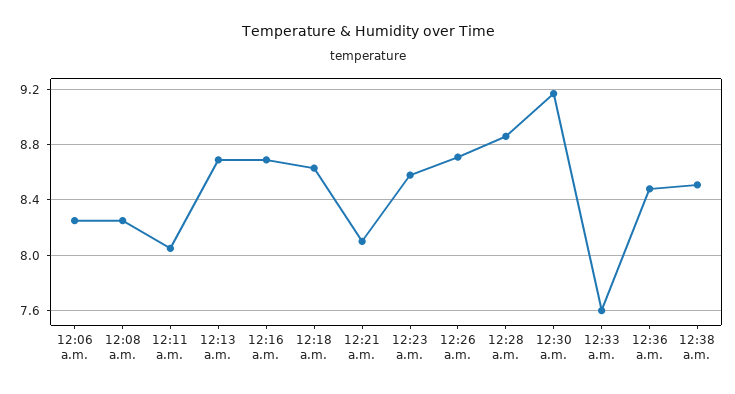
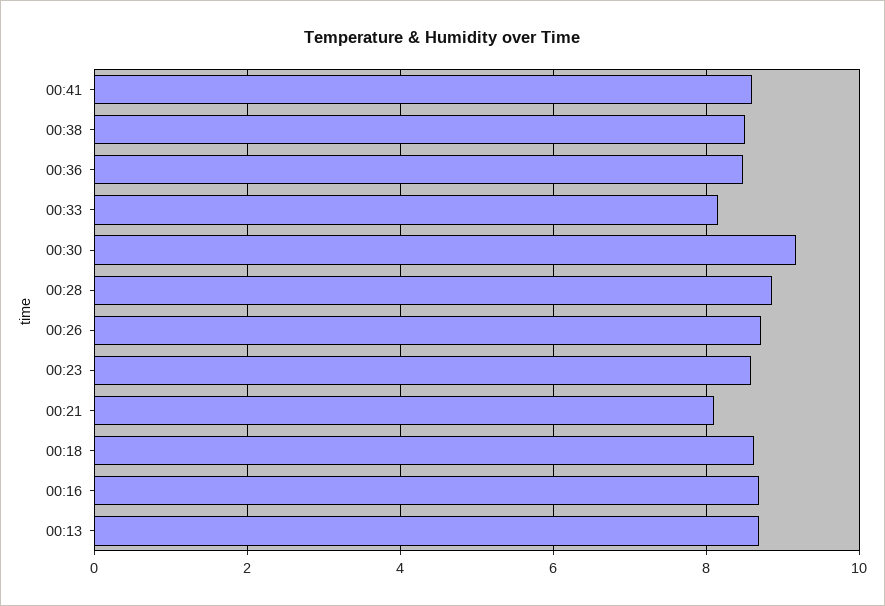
12:06 a.m.: 8.25 -> none
12:08 a.m.: 8.25 -> none
12:11 a.m.: 8.05 -> none
12:33 a.m.: 7.6 -> 8.2
00:41: none -> 8.6

